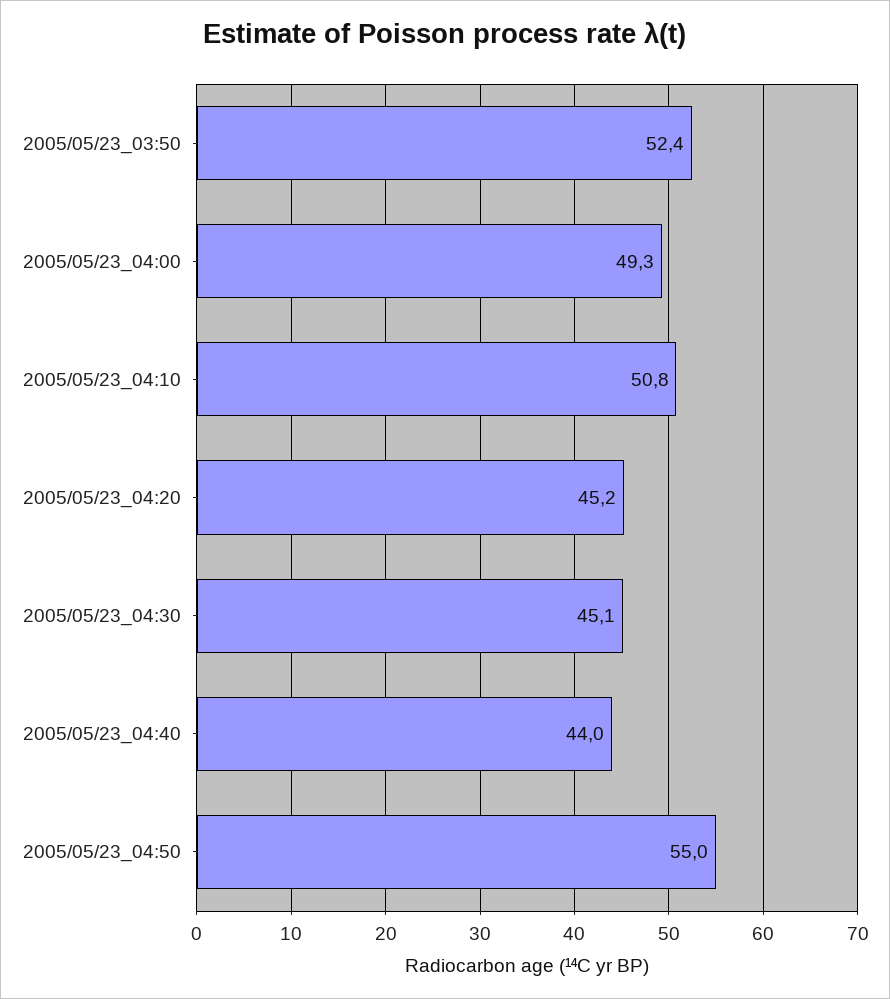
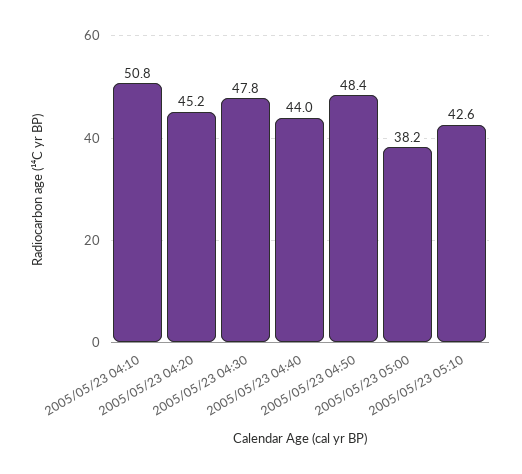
2005/05/23_03:50: 52.4 -> none
2005/05/23_04:00: 49.3 -> none
2005/05/23_04:30: 45.1 -> 47.8
2005/05/23_04:50: 55 -> 48.4
2005/05/23 05:00: none -> 38.2
2005/05/23 05:10: none -> 42.6

